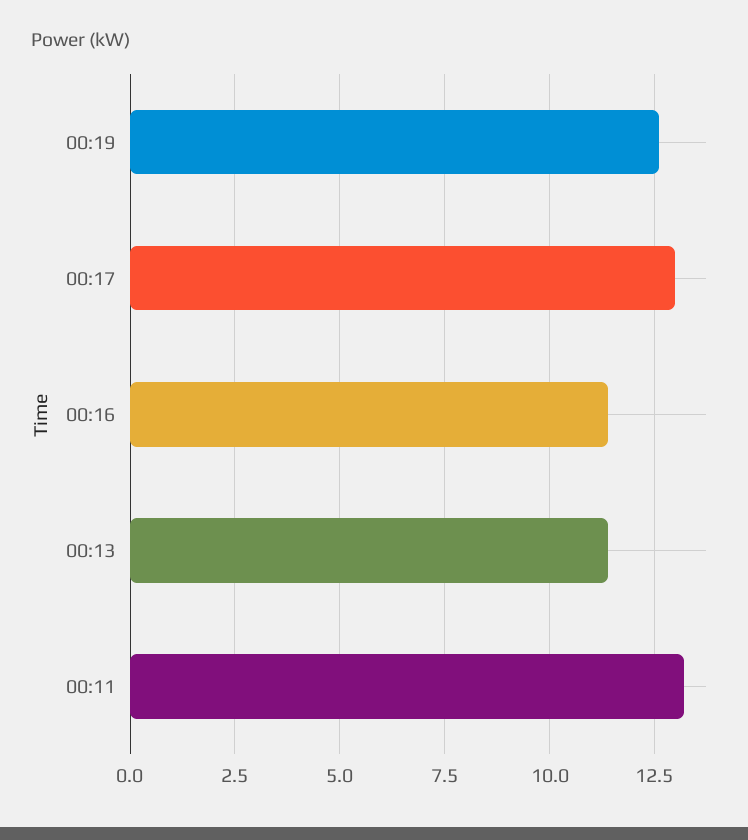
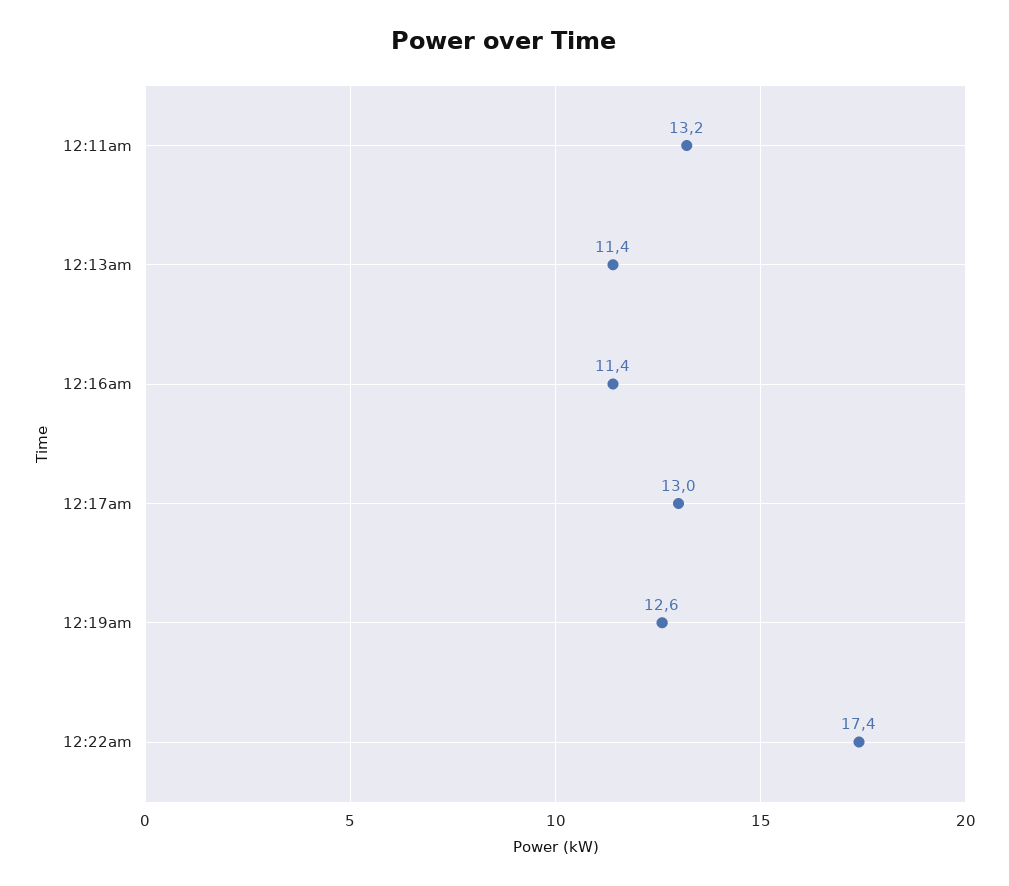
12:22am: none -> 17.4

